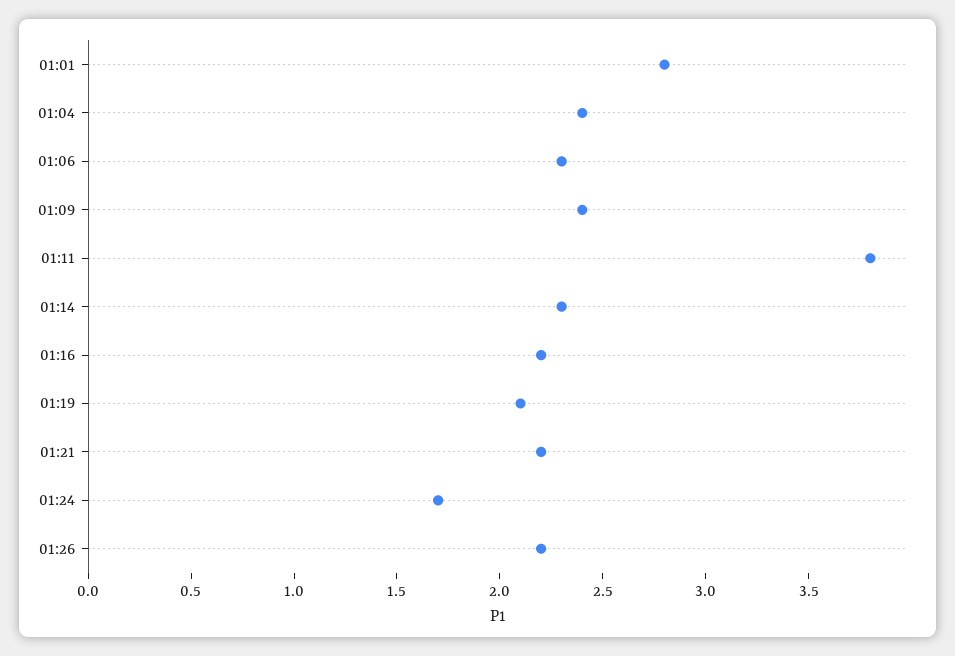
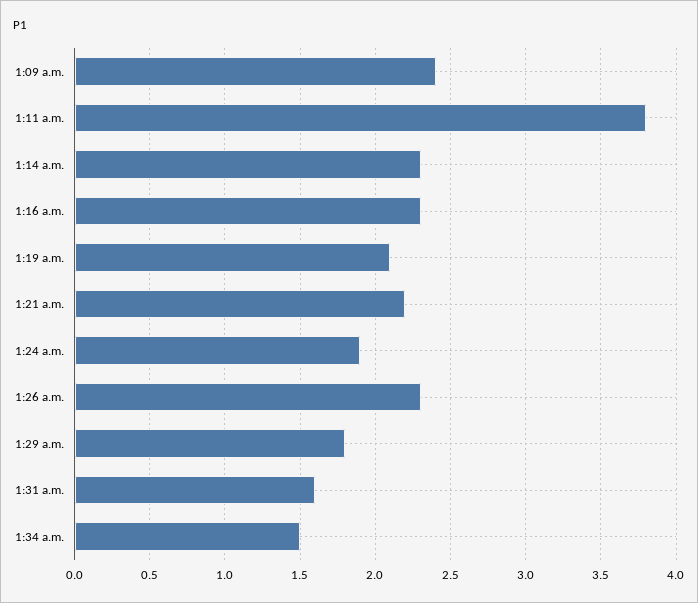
01:01: 2.8 -> none
01:04: 2.4 -> none
01:06: 2.3 -> none
01:16: 2.2 -> 2.3
01:24: 1.7 -> 1.9
01:26: 2.2 -> 2.3
1:29 a.m.: none -> 1.8
1:31 a.m.: none -> 1.6
1:34 a.m.: none -> 1.5

